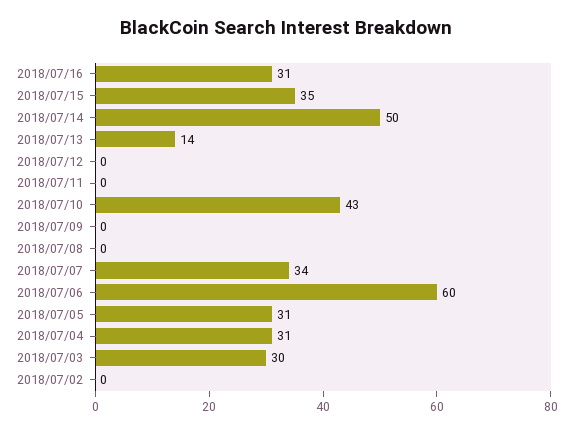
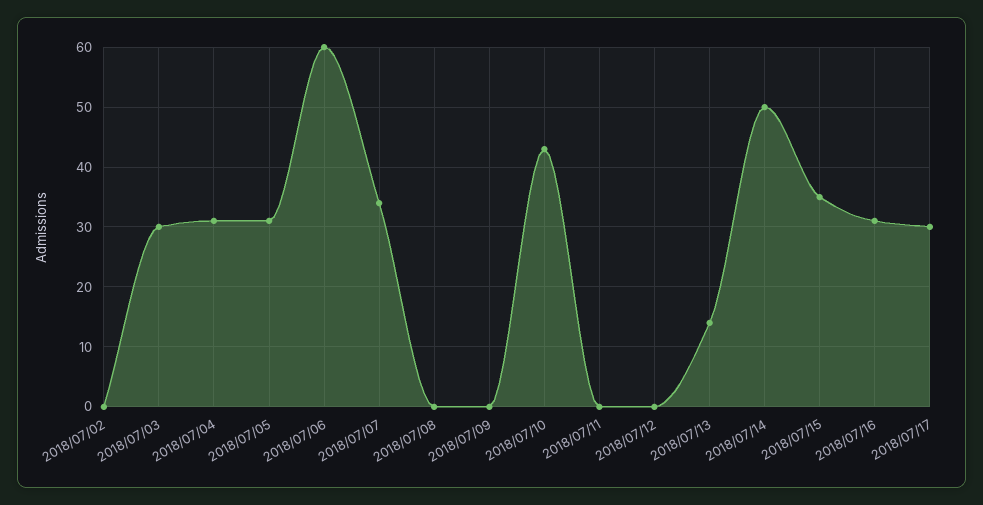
2018/07/17: none -> 30

